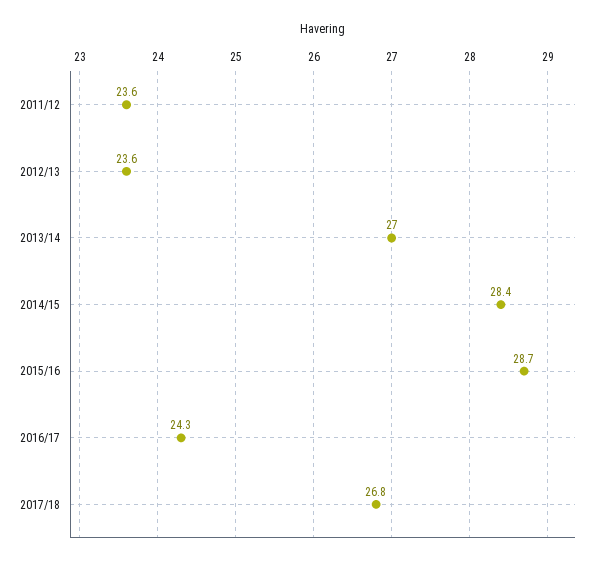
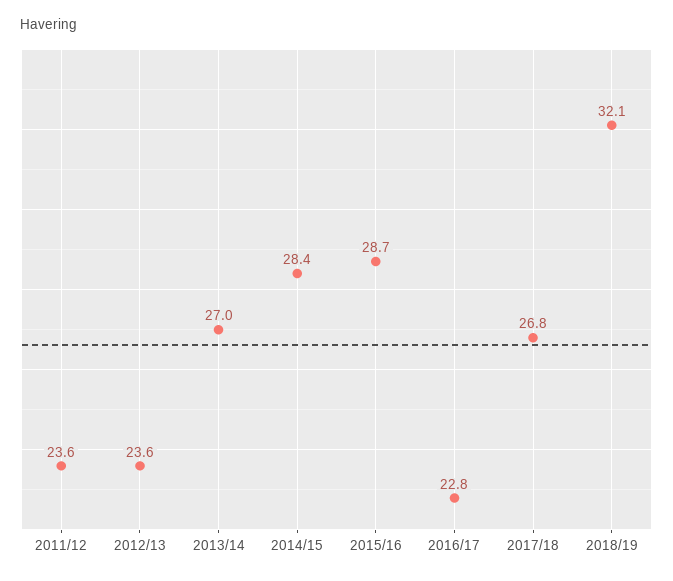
2016/17: 24.3 -> 22.8
2018/19: none -> 32.1

